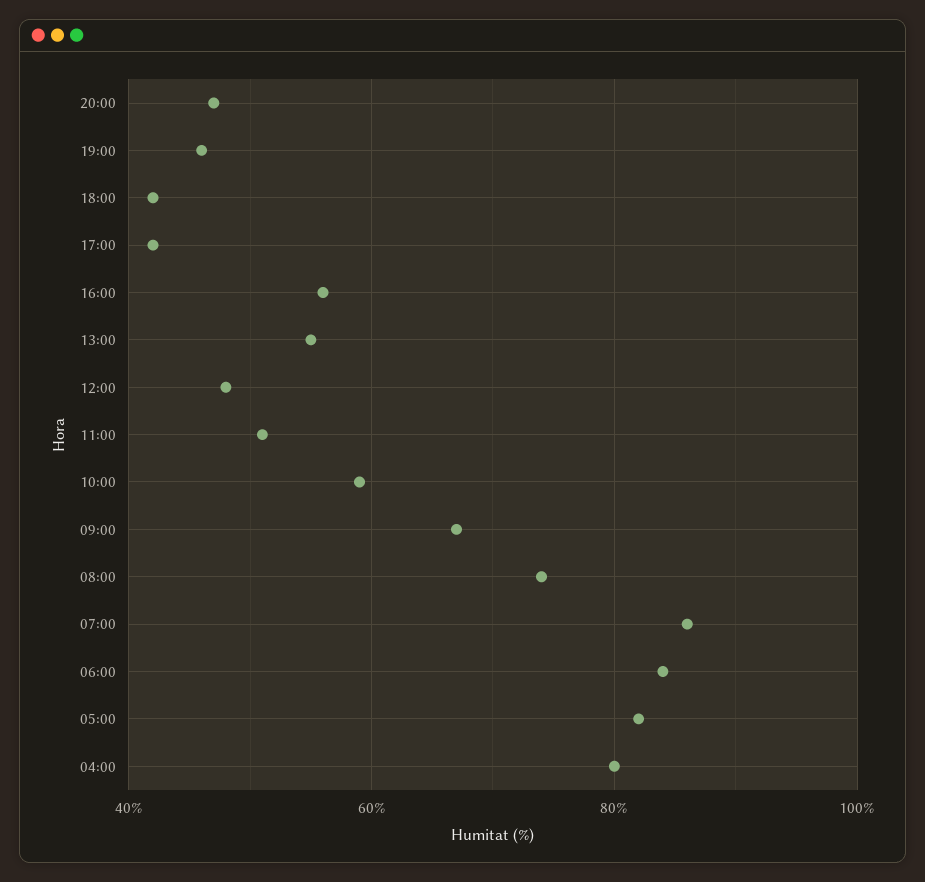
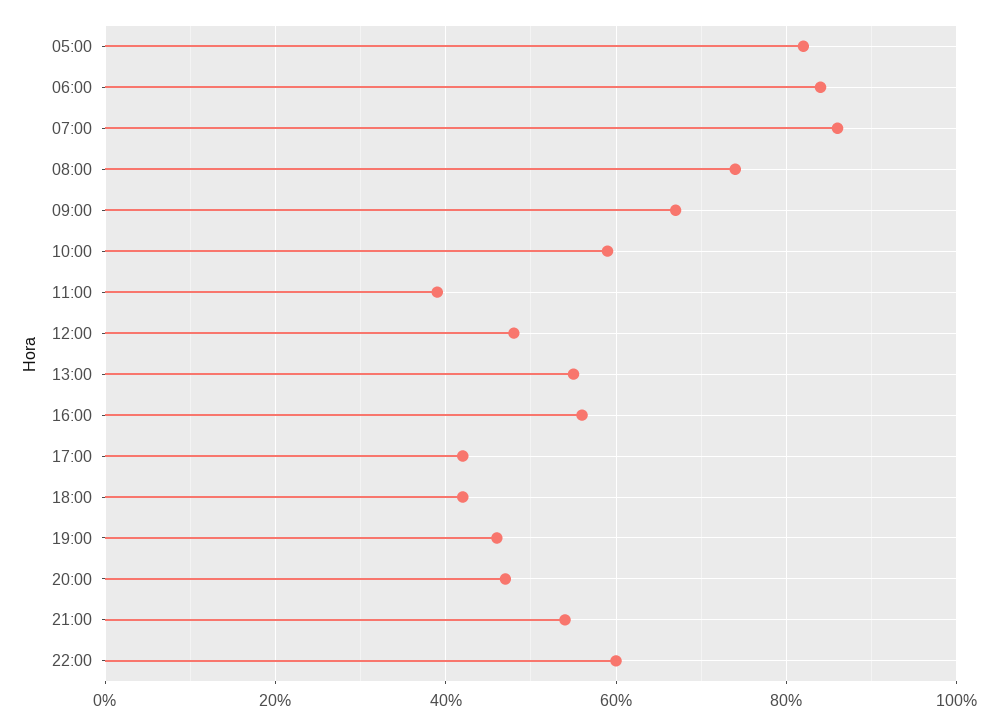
11:00: 50 -> 40
04:00: 80 -> none
21:00: none -> 55
22:00: none -> 60

